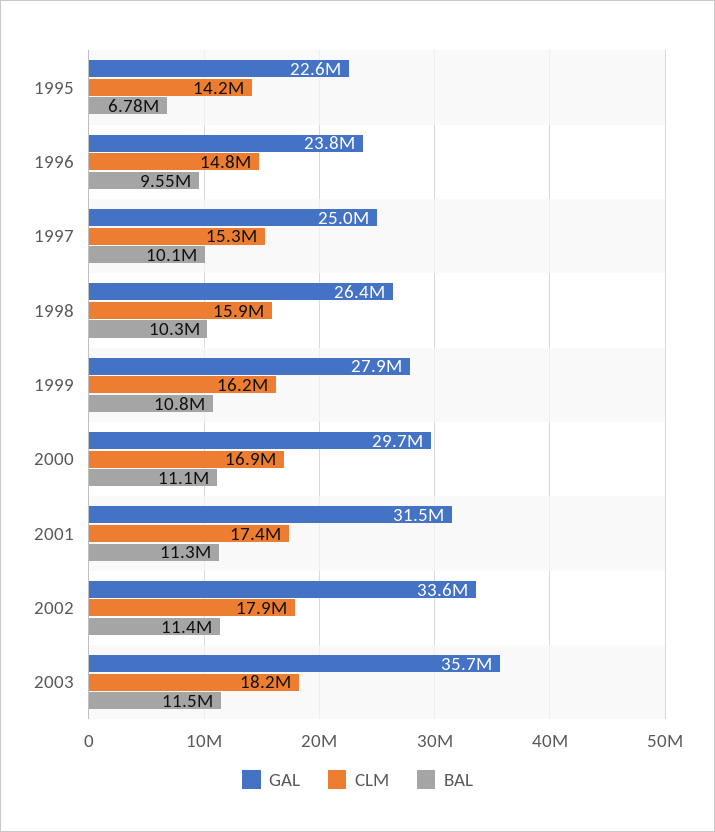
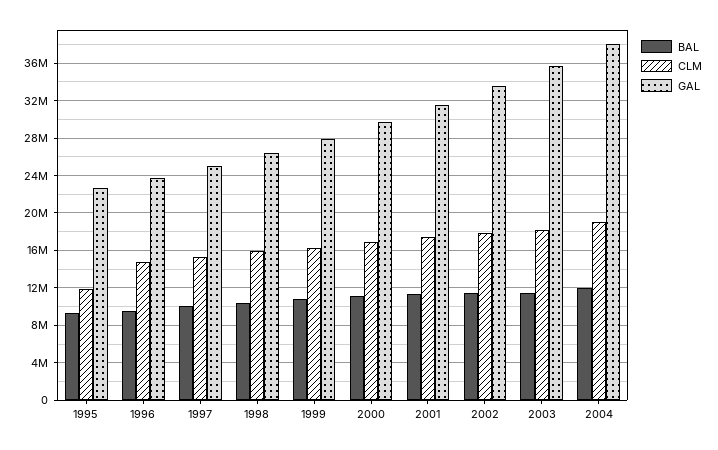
CLM, 1995: 14200000 -> 12000000
BAL, 1995: 6780000 -> 9000000
BAL, 2004: none -> 12000000
CLM, 2004: none -> 19000000
GAL, 2004: none -> 38000000

